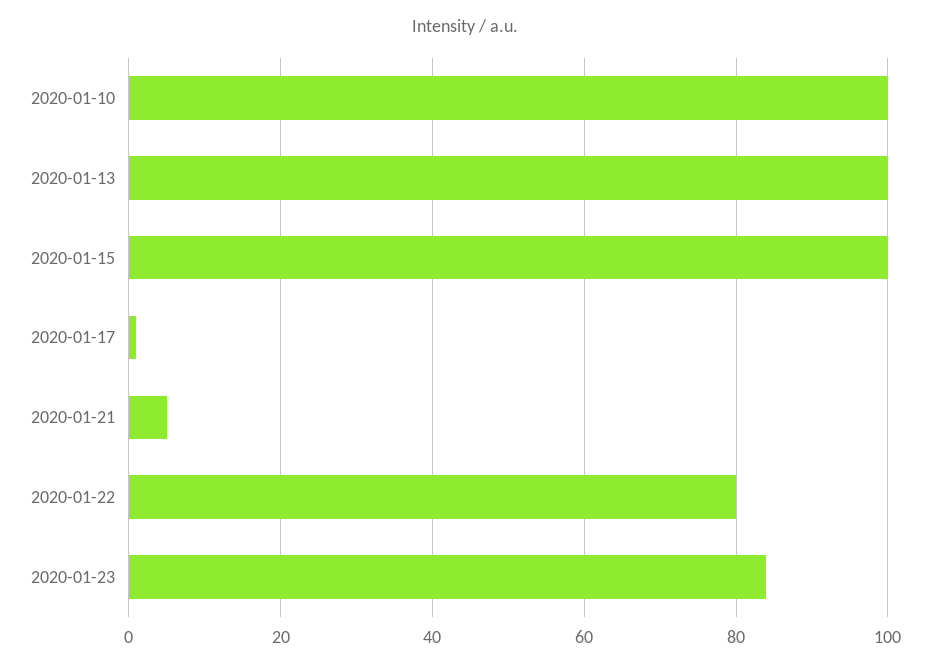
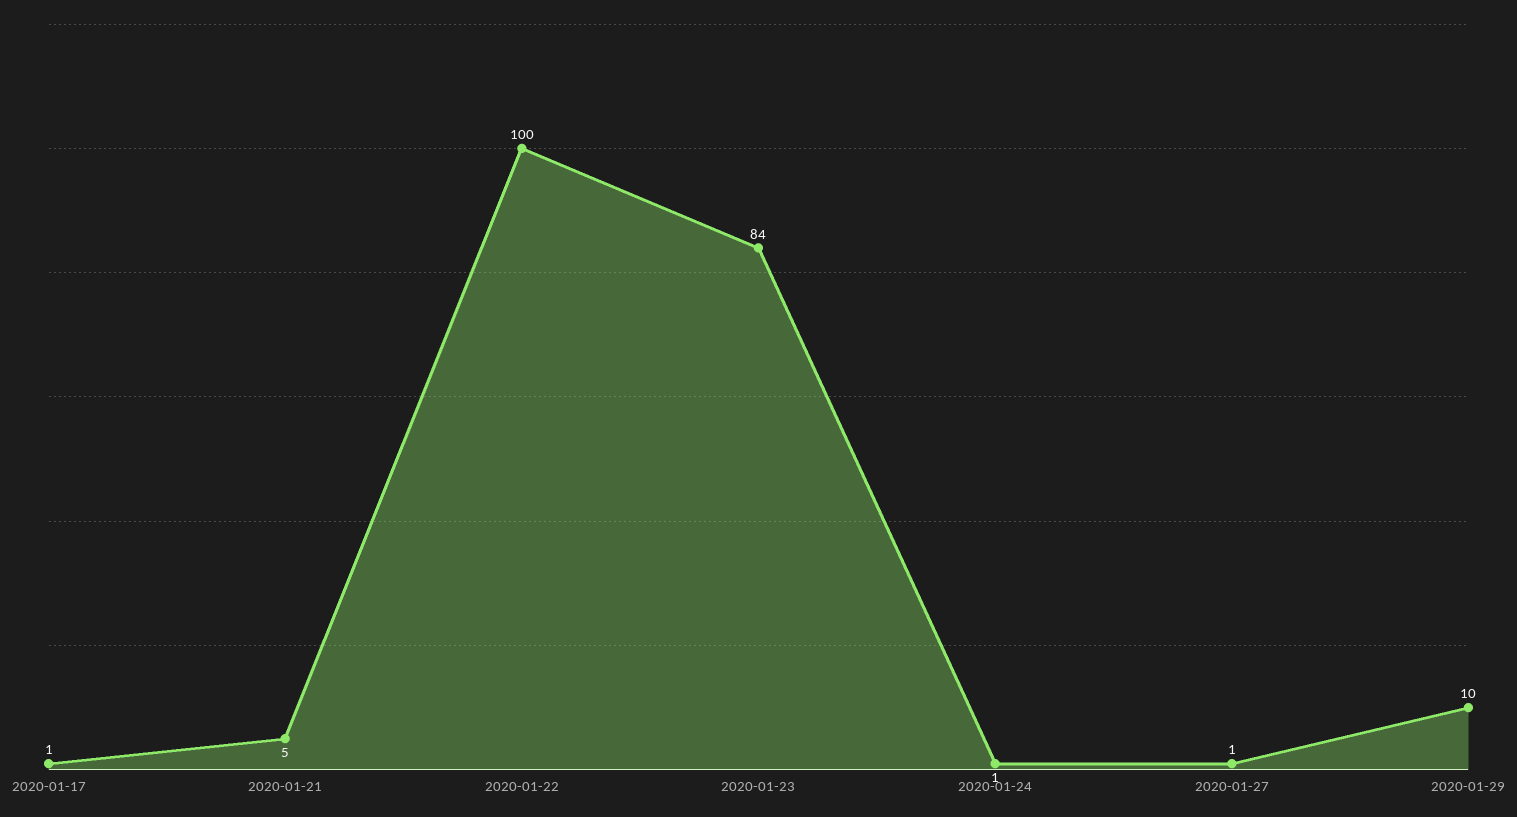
2020-01-10: 100 -> none
2020-01-13: 100 -> none
2020-01-15: 100 -> none
2020-01-22: 80 -> 100
2020-01-24: none -> 1
2020-01-27: none -> 1
2020-01-29: none -> 10

